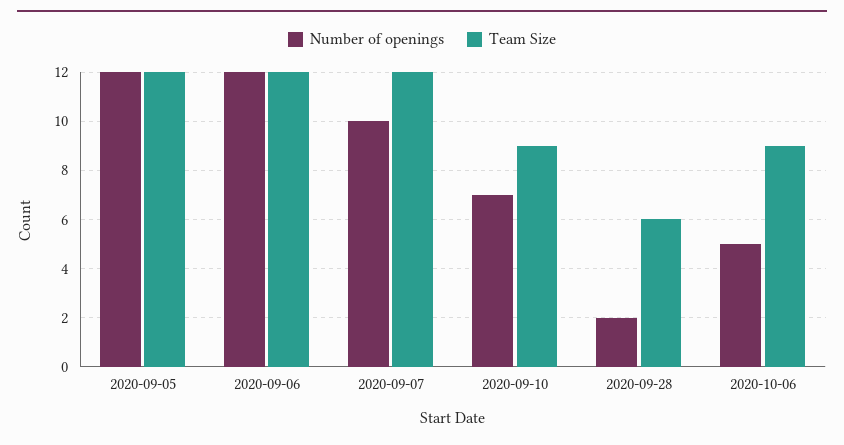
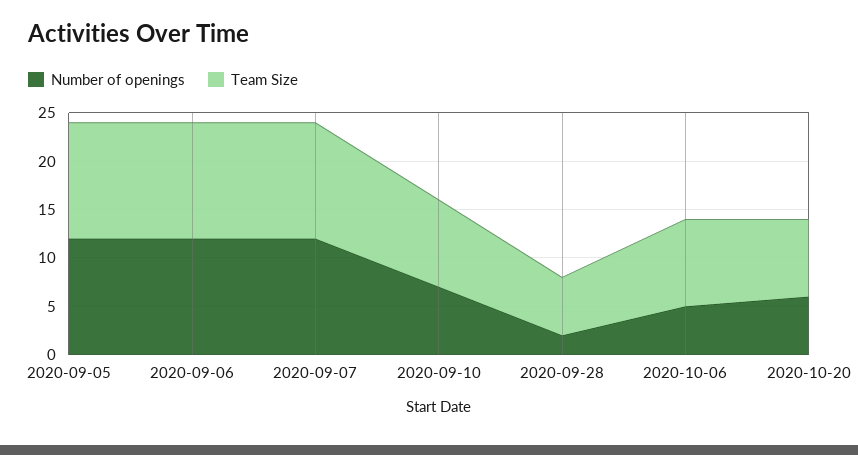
Number of openings, 2020-09-07: 10 -> 12
Number of openings, 2020-10-20: none -> 6
Team Size, 2020-10-20: none -> 8

